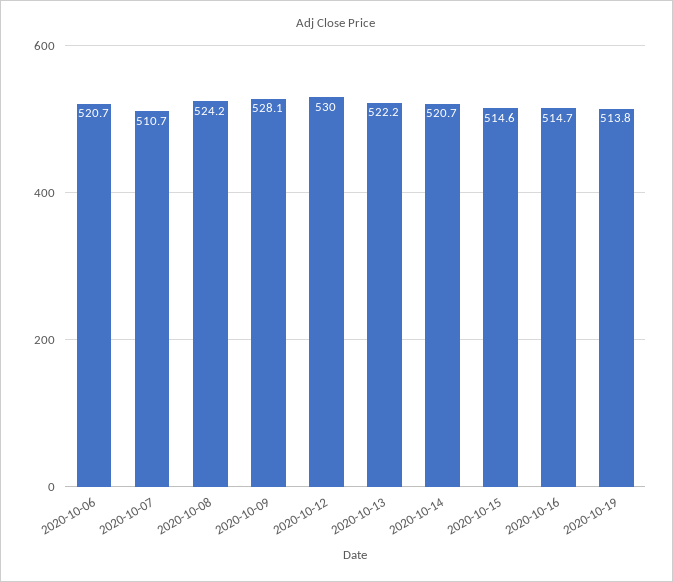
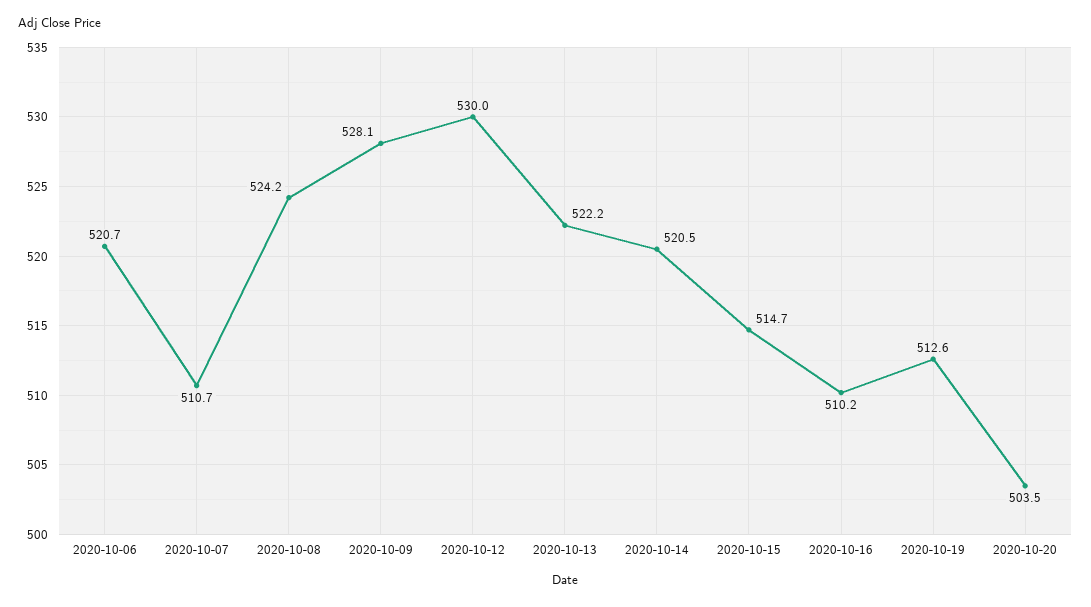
2020-10-14: 520.7 -> 520.5
2020-10-15: 514.6 -> 514.7
2020-10-16: 514.7 -> 510.2
2020-10-19: 513.8 -> 512.6
2020-10-20: none -> 503.5

